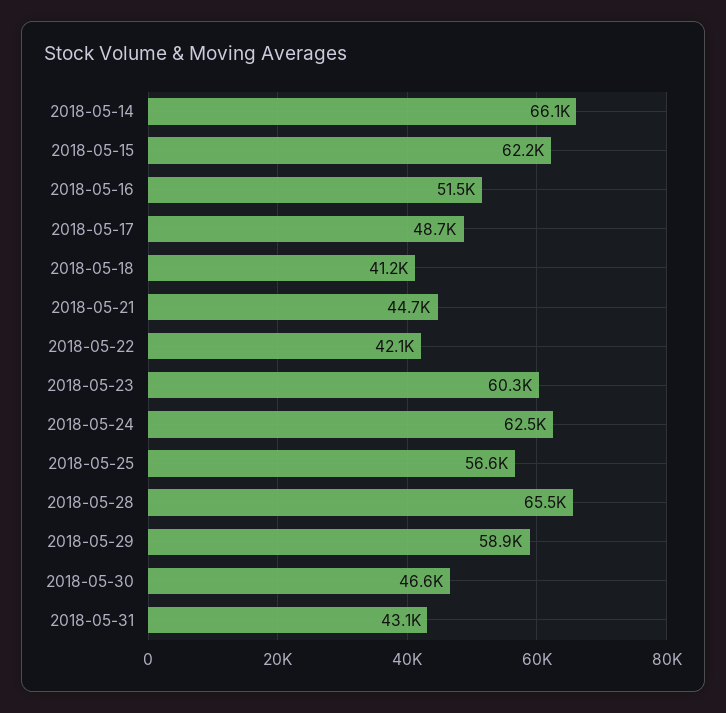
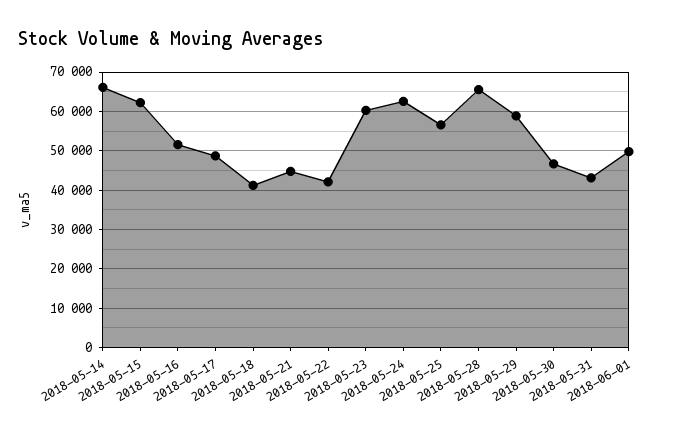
2018-06-01: none -> 50000

